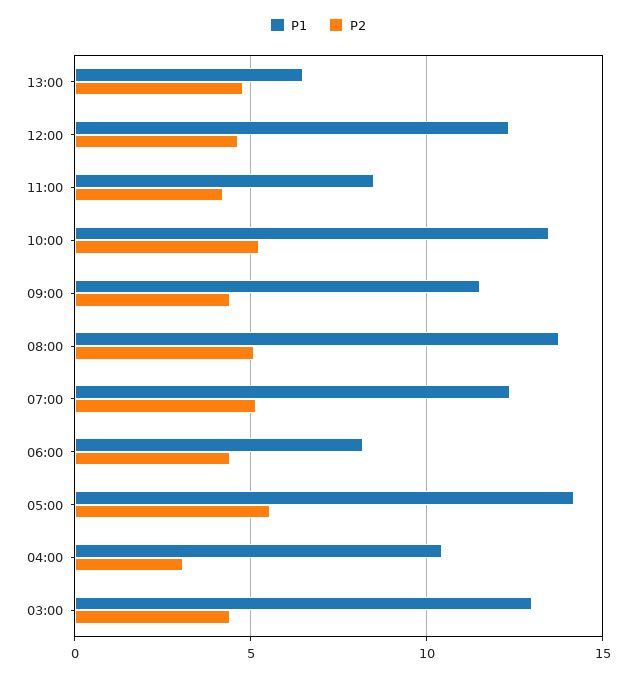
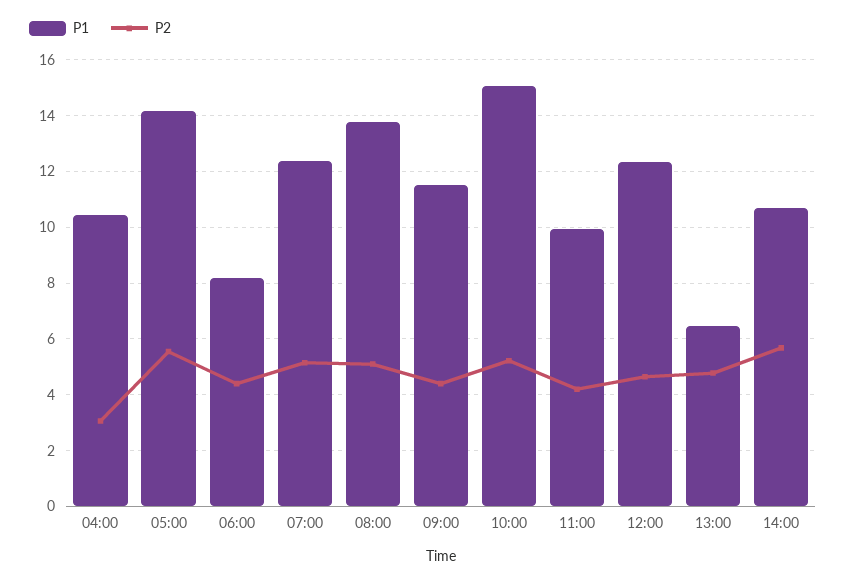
P1, 11:00: 8.5 -> 10
P1, 10:00: 13.5 -> 15
P1, 03:00: 13 -> none
P2, 03:00: 4.5 -> none
P1, 14:00: none -> 10.75
P2, 14:00: none -> 5.75

